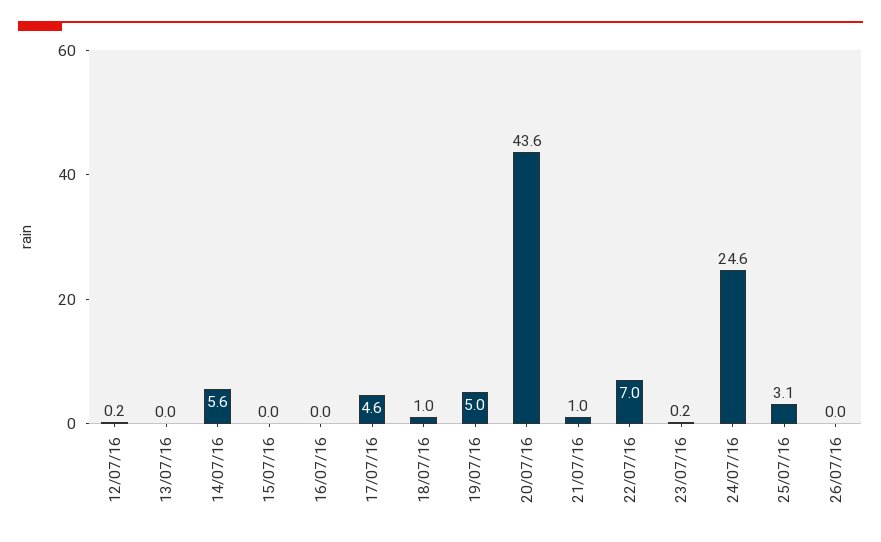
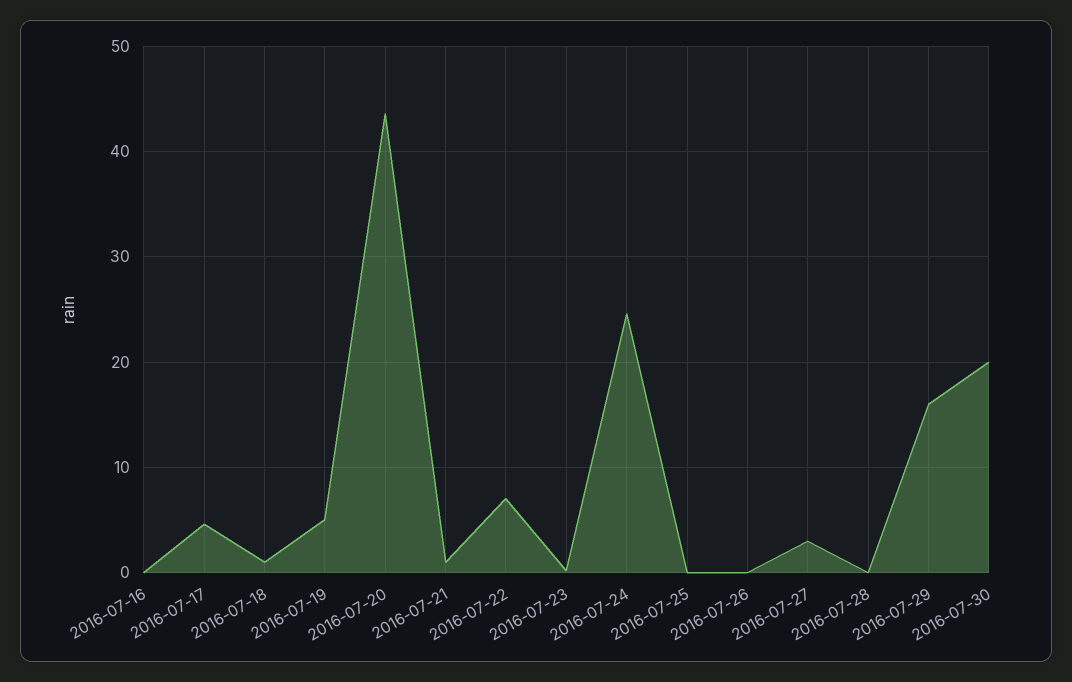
12/07/16: 0.2 -> none
13/07/16: 0 -> none
14/07/16: 5.6 -> none
15/07/16: 0 -> none
25/07/16: 3.1 -> 0
2016-07-27: none -> 3
2016-07-28: none -> 0
2016-07-29: none -> 16
2016-07-30: none -> 20

